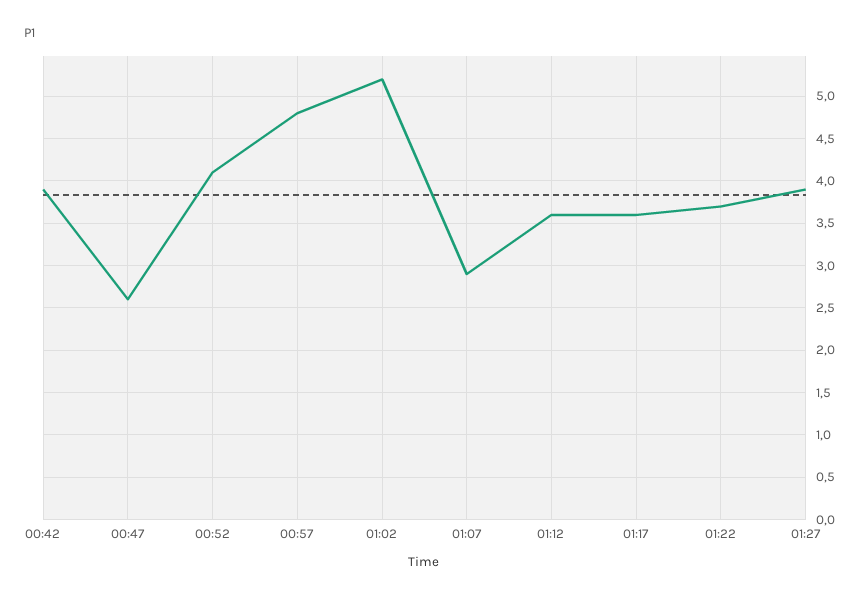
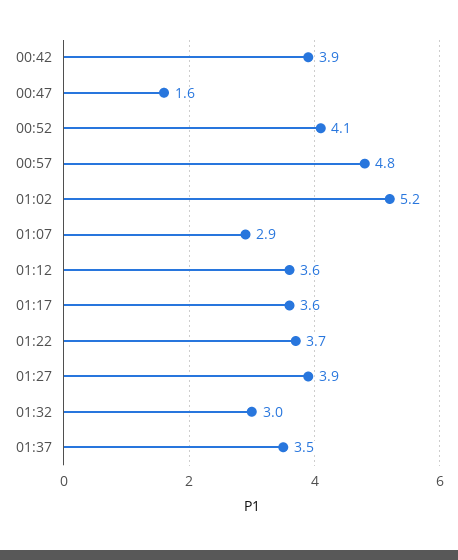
00:47: 2.6 -> 1.6
01:32: none -> 3
01:37: none -> 3.5

